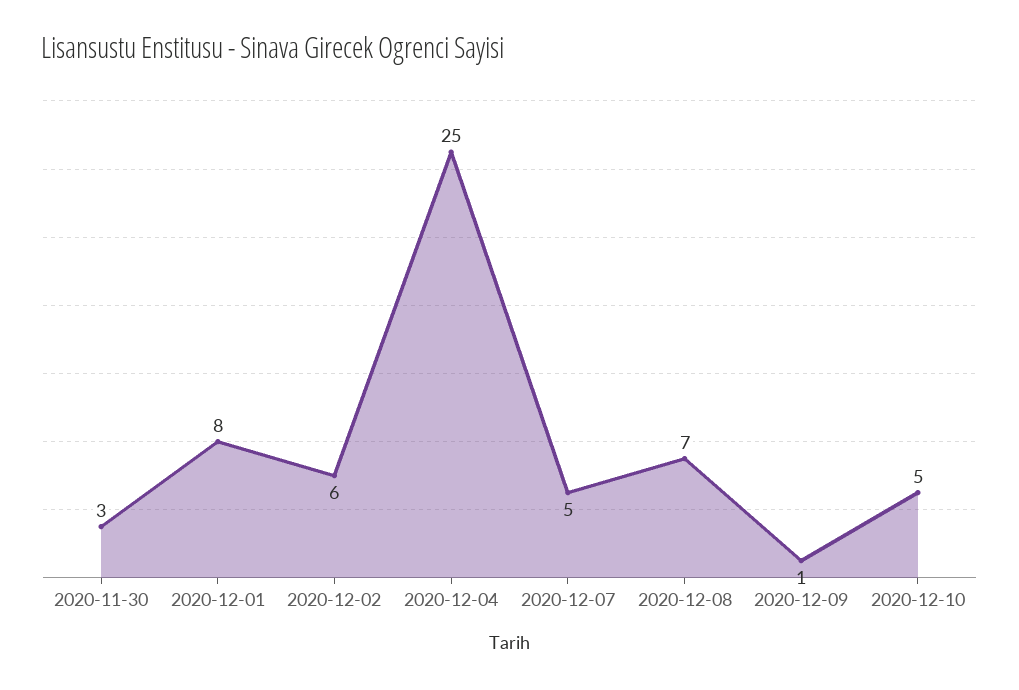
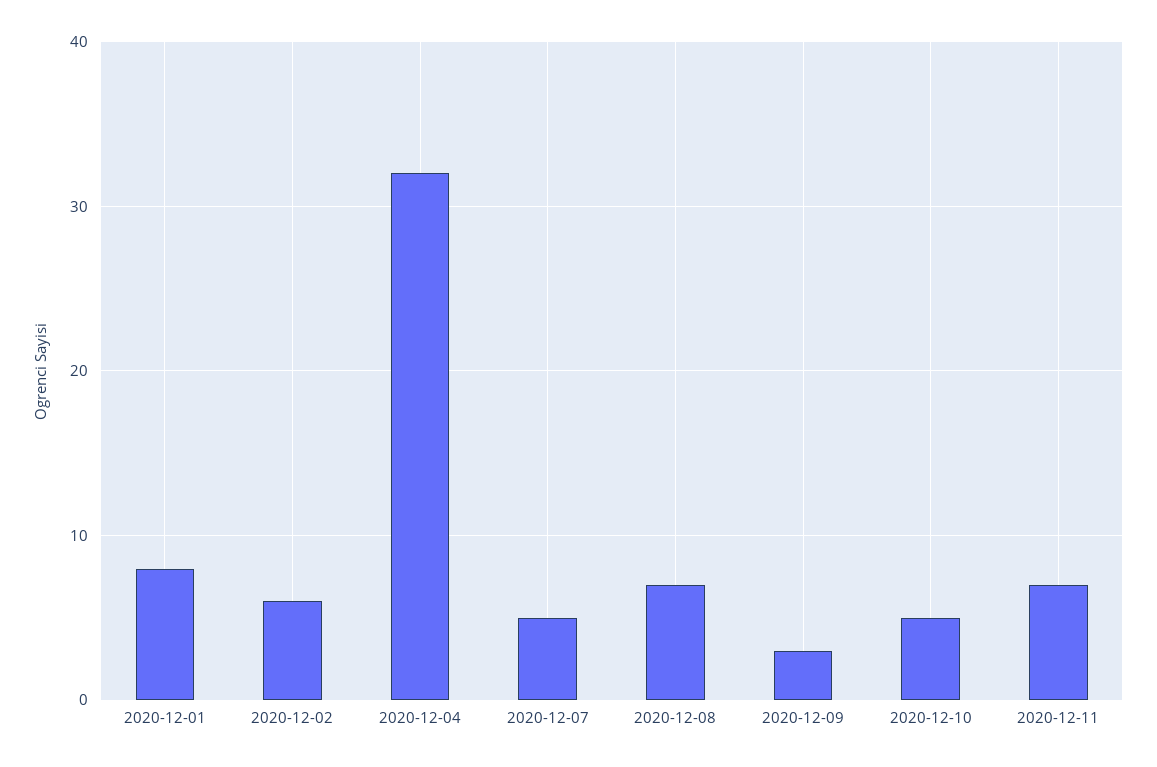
2020-11-30: 3 -> none
2020-12-04: 25 -> 32
2020-12-09: 1 -> 3
2020-12-11: none -> 7

